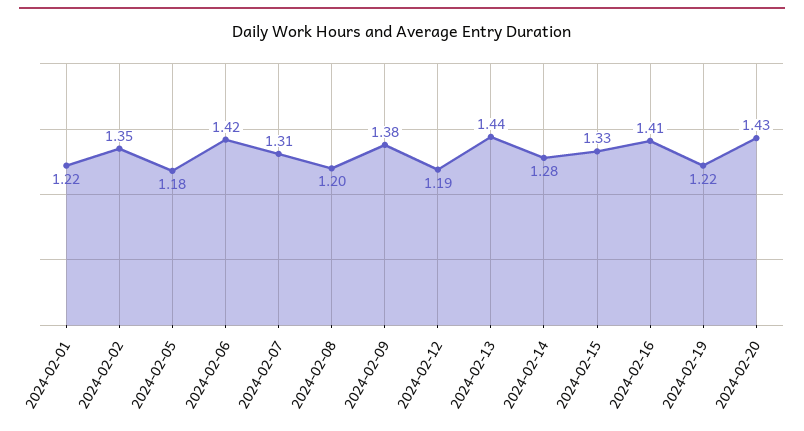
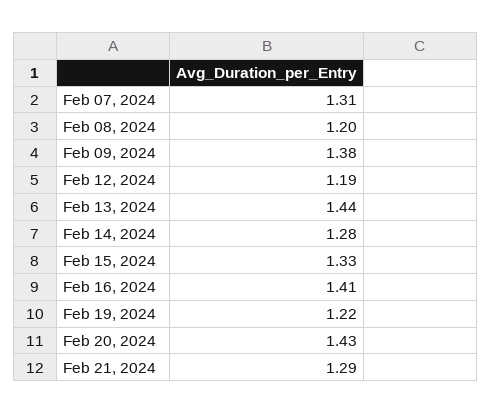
2024-02-01: 1.22 -> none
2024-02-02: 1.35 -> none
2024-02-05: 1.18 -> none
2024-02-06: 1.42 -> none
Feb 21, 2024: none -> 1.29

